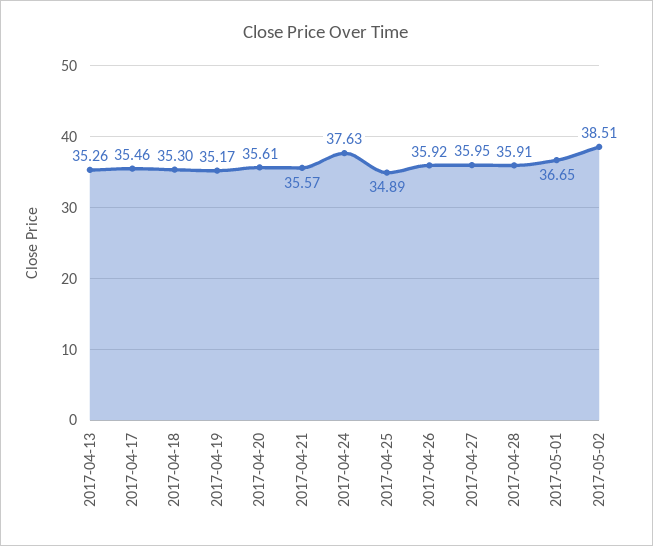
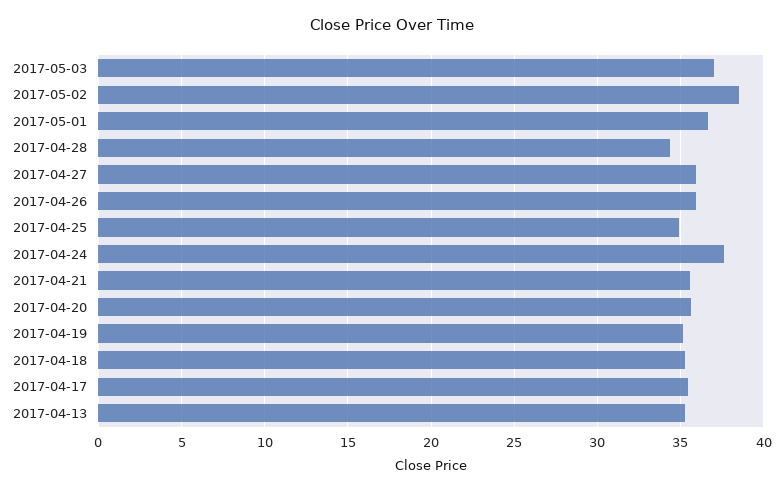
2017-04-28: 35.91 -> 34.5
2017-05-03: none -> 37

